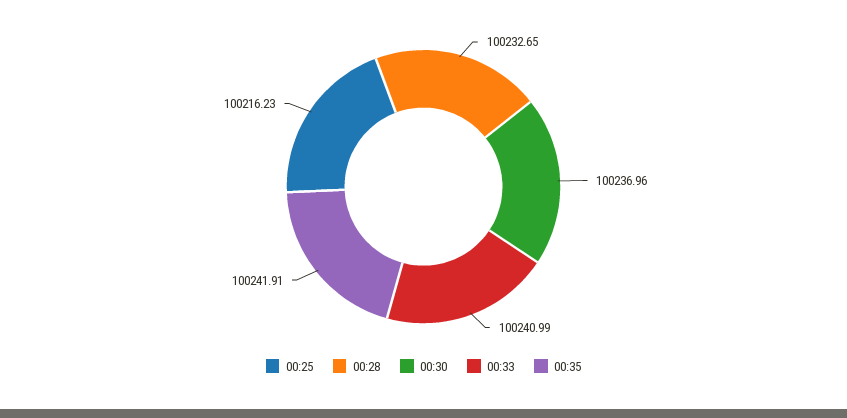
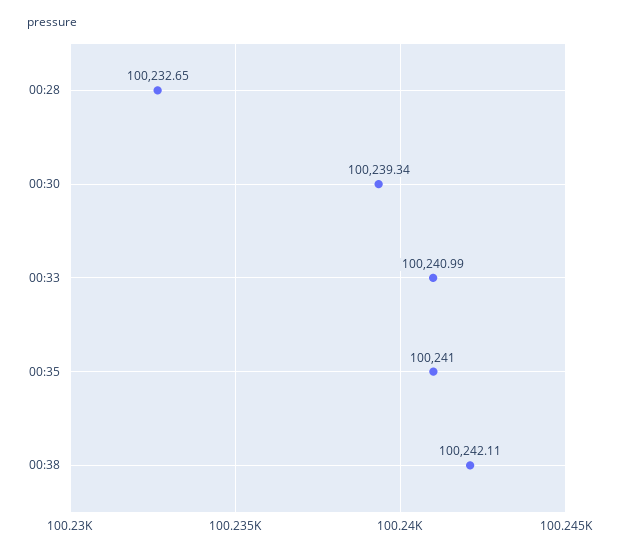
00:25: 100216.23 -> none
00:30: 100236.96 -> 100239.34
00:35: 100241.91 -> 100241
00:38: none -> 100242.11

